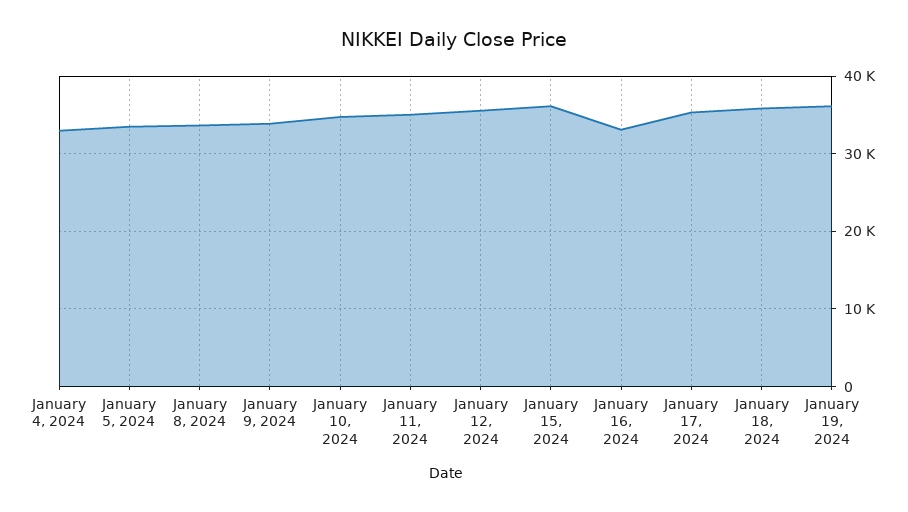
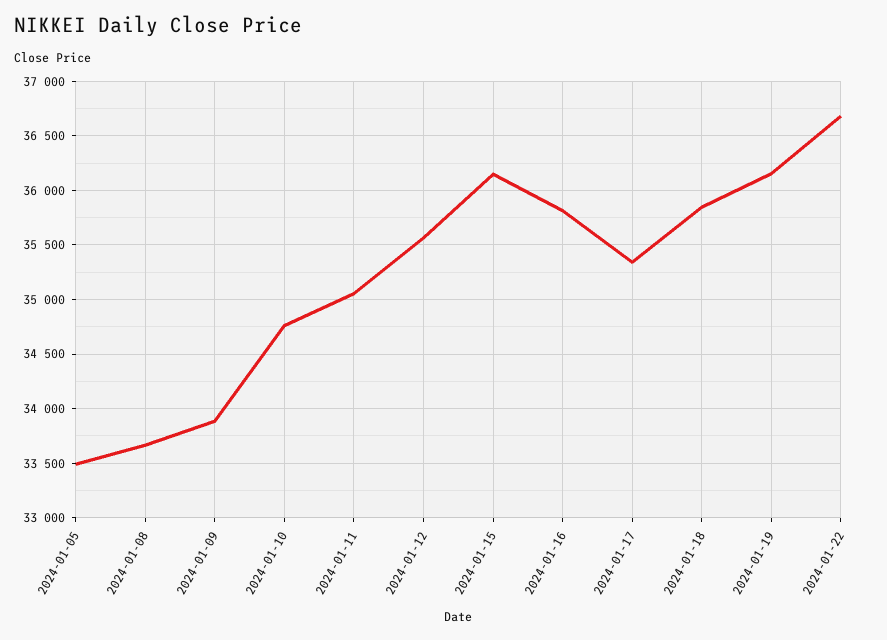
January 4, 2024: 33000 -> none
January 16, 2024: 33000 -> 35800
2024-01-22: none -> 36700

